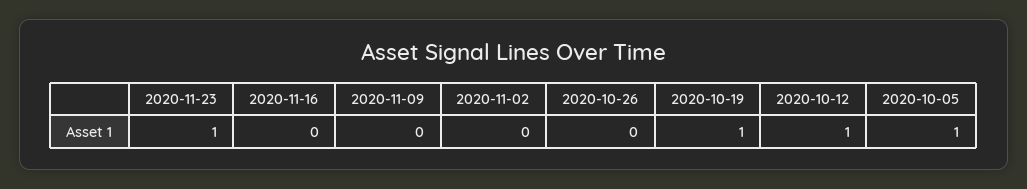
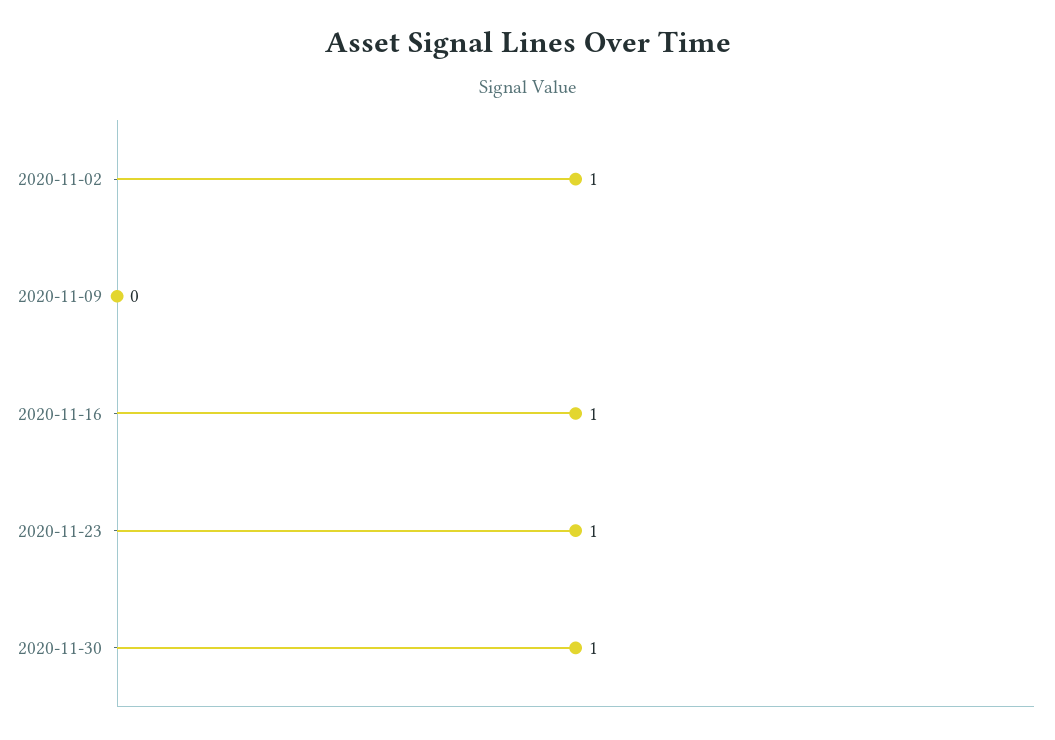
2020-11-16: 0 -> 1
2020-11-02: 0 -> 1
2020-10-26: 0 -> none
2020-10-19: 1 -> none
2020-10-12: 1 -> none
2020-10-05: 1 -> none
2020-11-30: none -> 1

